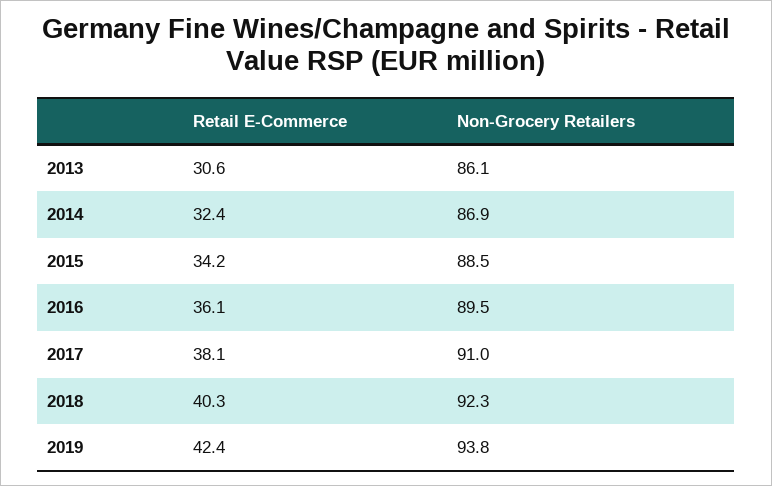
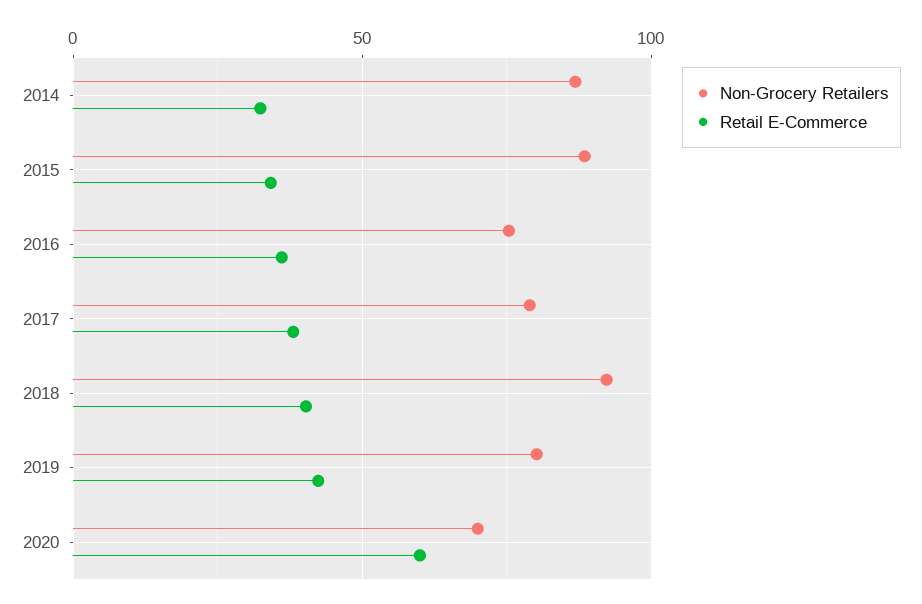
Retail E-Commerce, 2013: 30.6 -> none
Non-Grocery Retailers, 2013: 86.1 -> none
Non-Grocery Retailers, 2016: 89.5 -> 75
Non-Grocery Retailers, 2017: 91 -> 80
Non-Grocery Retailers, 2019: 93.8 -> 80
Non-Grocery Retailers, 2020: none -> 70
Retail E-Commerce, 2020: none -> 60

